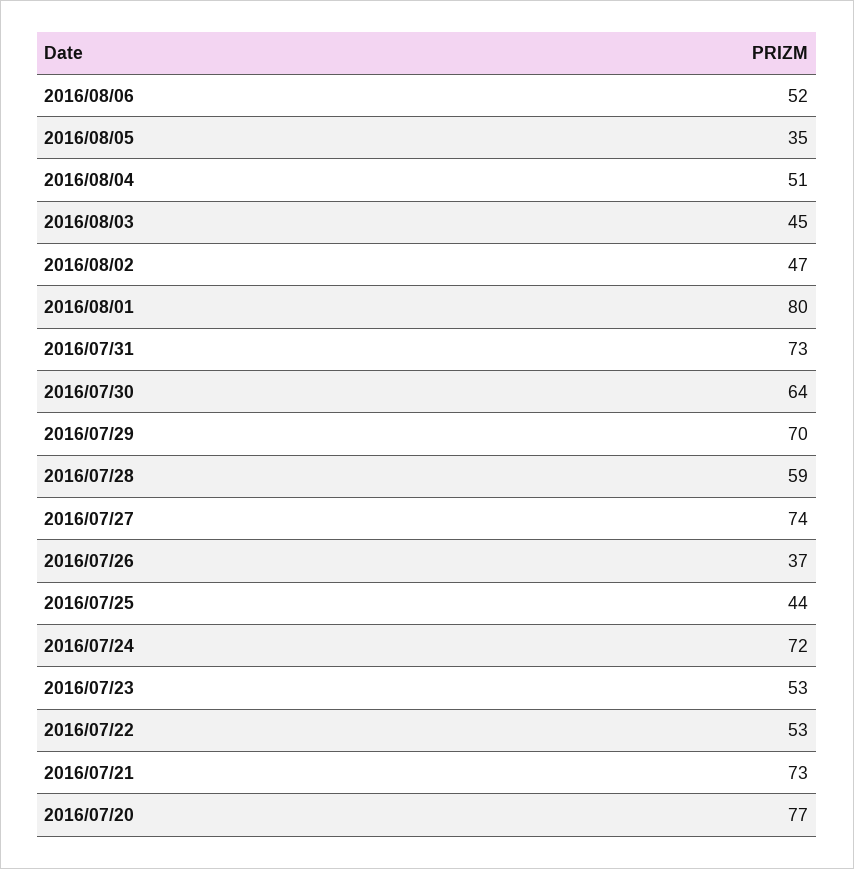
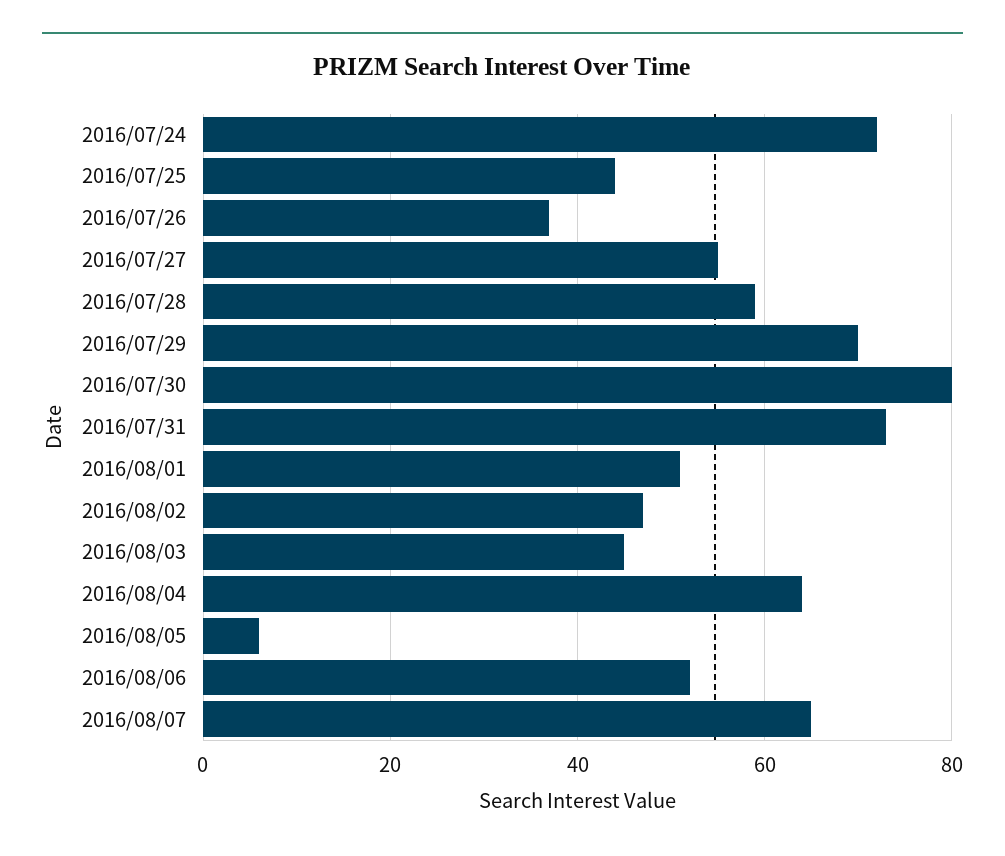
2016/08/05: 35 -> 5
2016/08/04: 51 -> 65
2016/08/01: 80 -> 50
2016/07/30: 64 -> 80
2016/07/27: 74 -> 55
2016/07/23: 53 -> none
2016/07/22: 53 -> none
2016/07/21: 73 -> none
2016/07/20: 77 -> none
2016/08/07: none -> 65

